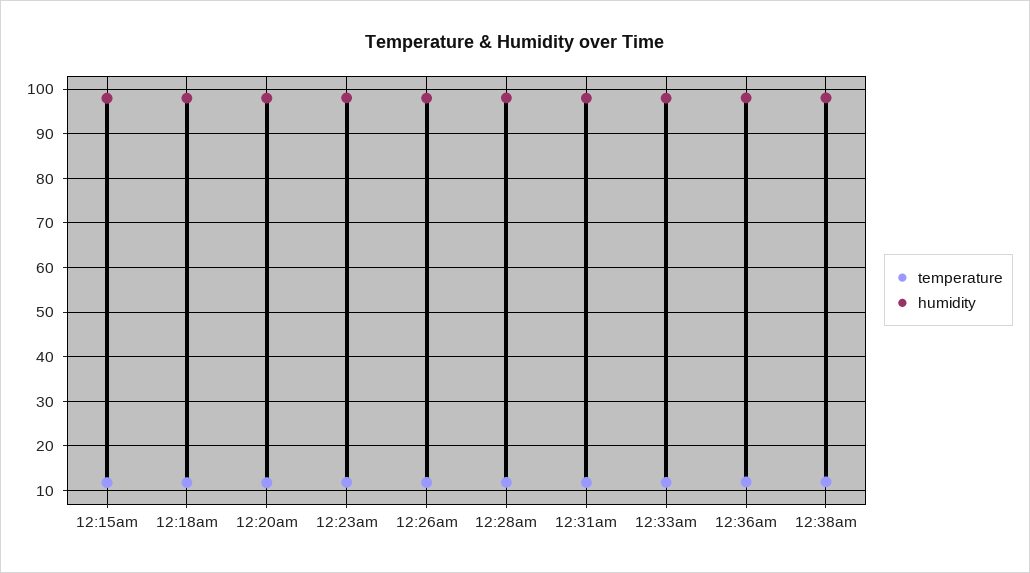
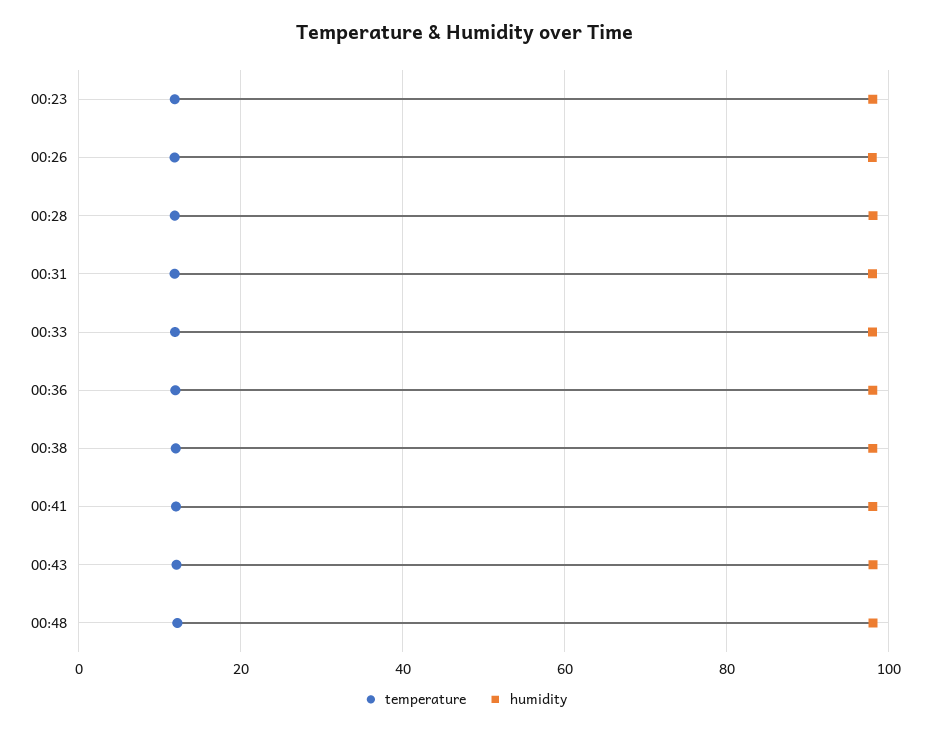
temperature, 12:15am: 12 -> none
humidity, 12:15am: 98 -> none
temperature, 12:18am: 12 -> none
humidity, 12:18am: 98 -> none
temperature, 12:20am: 12 -> none
humidity, 12:20am: 98 -> none
temperature, 00:41: none -> 12
humidity, 00:41: none -> 98
temperature, 00:43: none -> 12
humidity, 00:43: none -> 98
temperature, 00:48: none -> 12
humidity, 00:48: none -> 98

